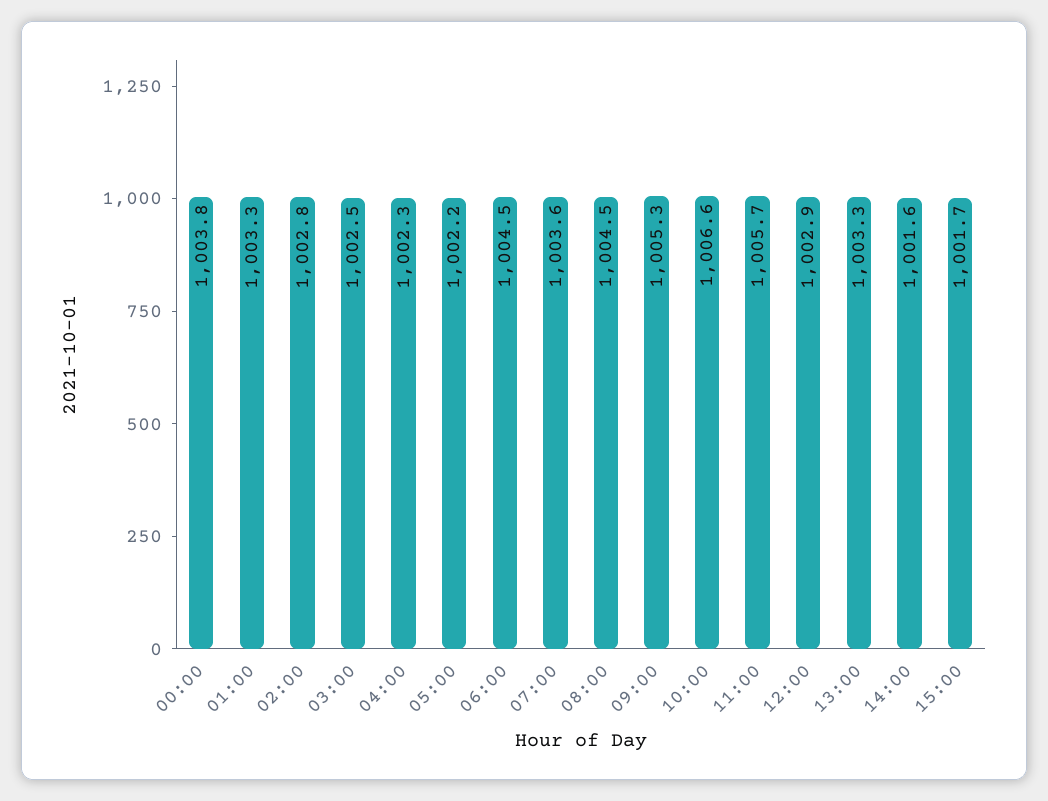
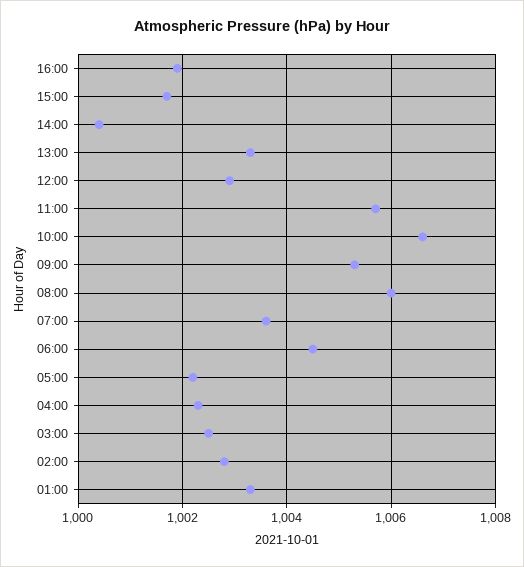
00:00: 1003.8 -> none
08:00: 1004.5 -> 1006
14:00: 1001.6 -> 1000.5
16:00: none -> 1002

